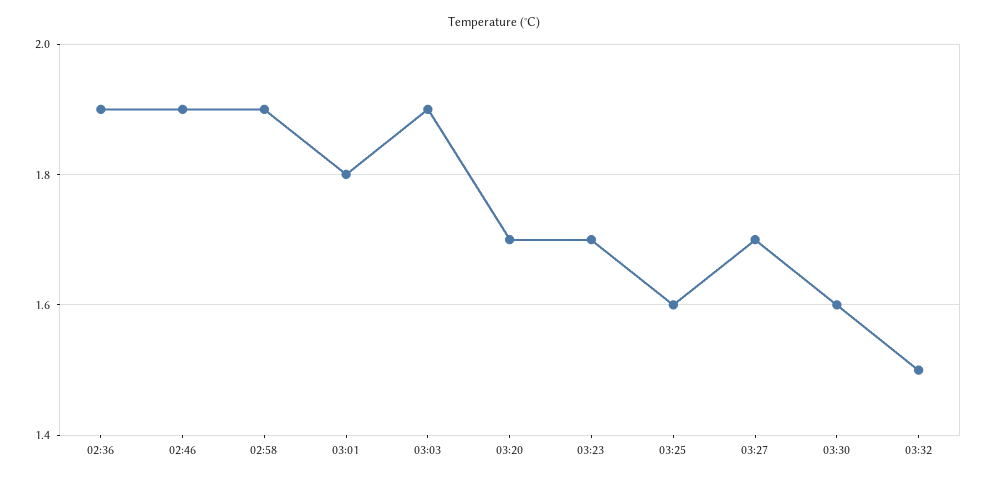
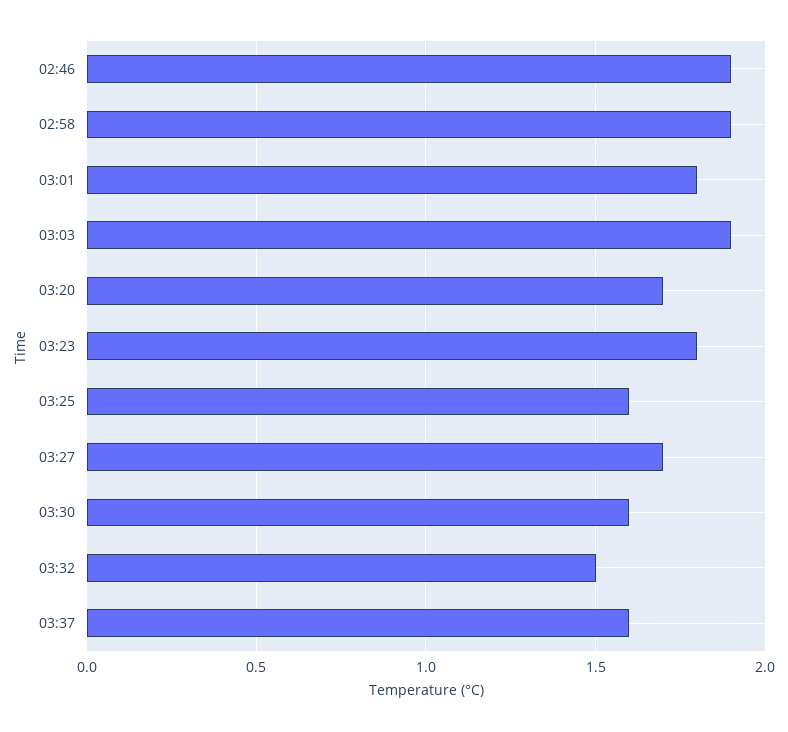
02:36: 1.9 -> none
03:23: 1.7 -> 1.8
03:37: none -> 1.6

